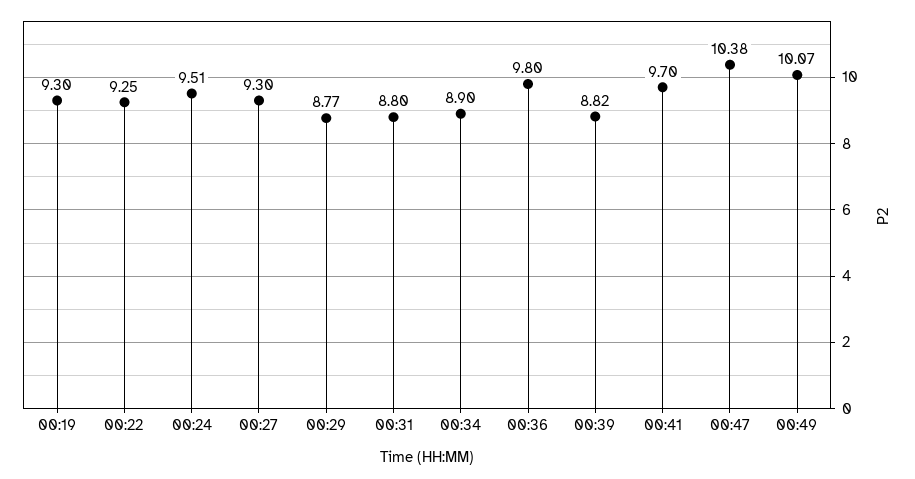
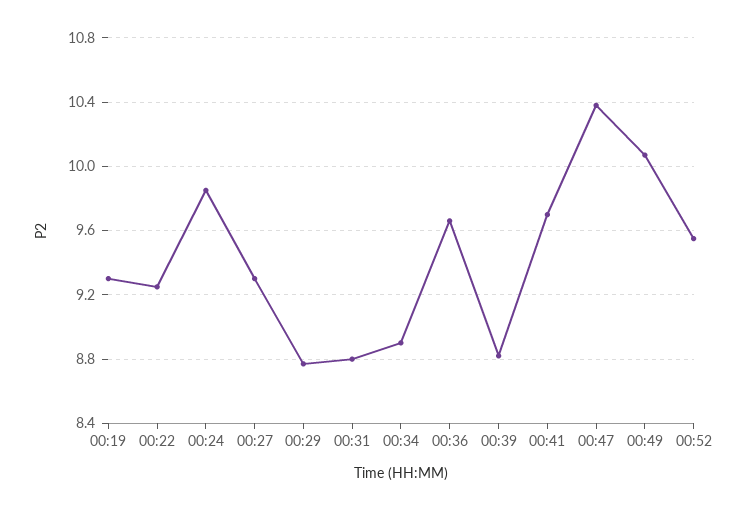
00:24: 9.51 -> 9.85
00:36: 9.8 -> 9.65
00:52: none -> 9.55

